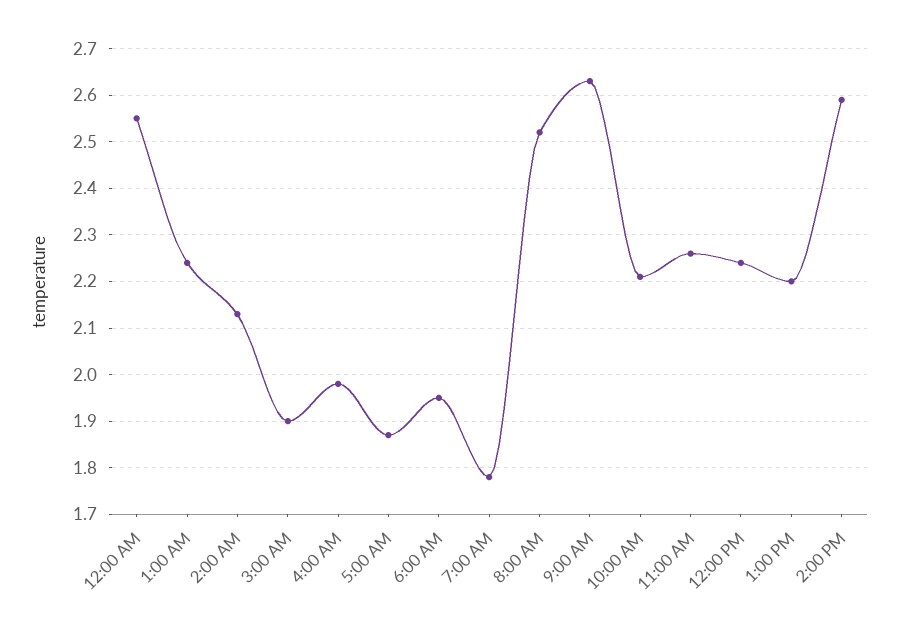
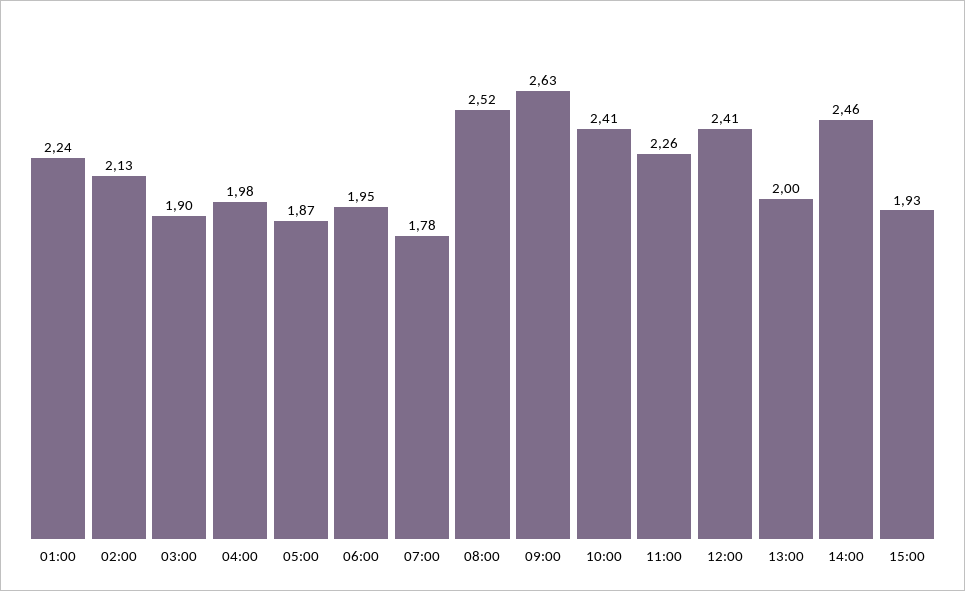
12:00 AM: 2.55 -> none
10:00 AM: 2.2 -> 2.41
12:00 PM: 2.25 -> 2.41
1:00 PM: 2.2 -> 2
2:00 PM: 2.6 -> 2.46
15:00: none -> 1.93

